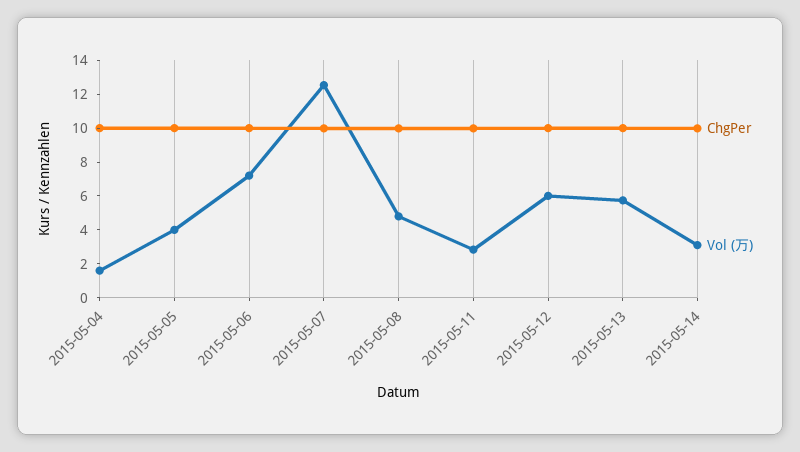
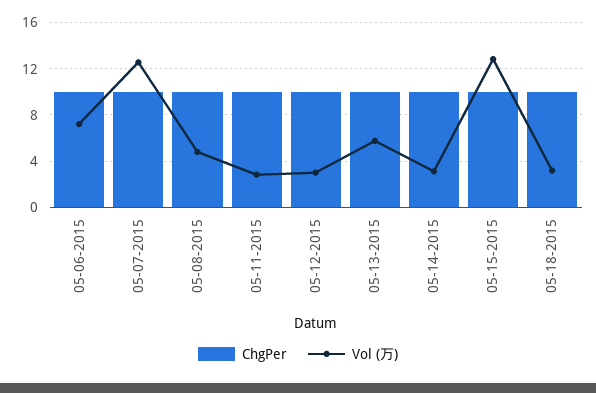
ChgPer, 2015-05-04: 10 -> none
Vol (万), 2015-05-04: 1.5 -> none
ChgPer, 2015-05-05: 10 -> none
Vol (万), 2015-05-05: 4 -> none
Vol (万), 2015-05-12: 6 -> 3
ChgPer, 05-15-2015: none -> 10
Vol (万), 05-15-2015: none -> 13
ChgPer, 05-18-2015: none -> 10
Vol (万), 05-18-2015: none -> 3

